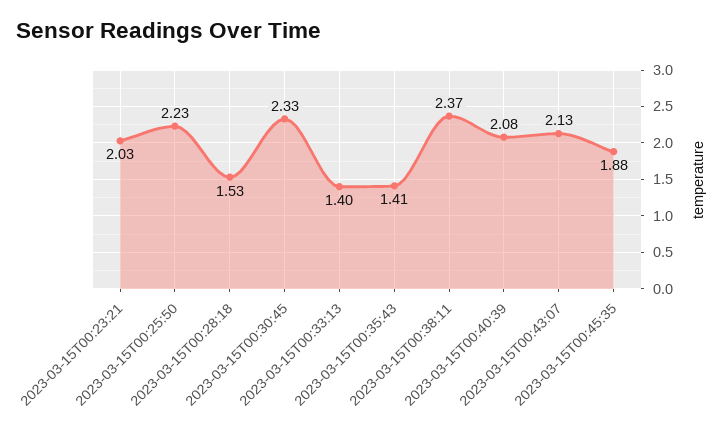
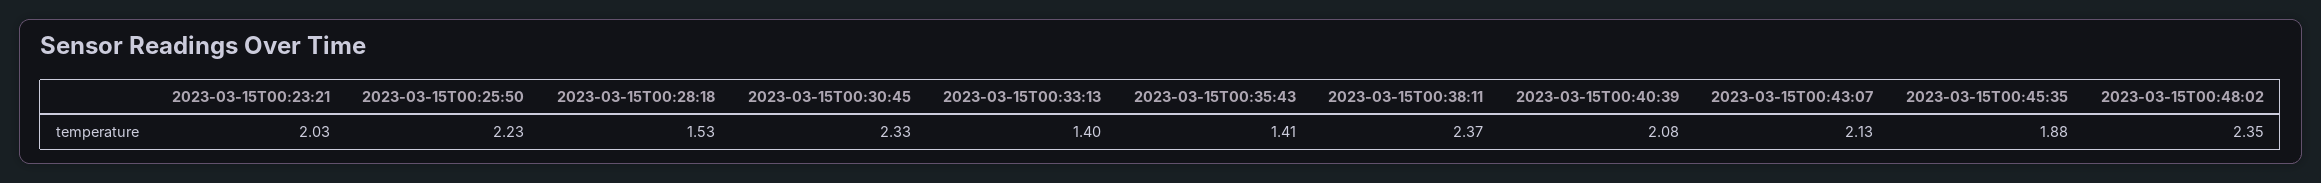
2023-03-15T00:48:02: none -> 2.35

